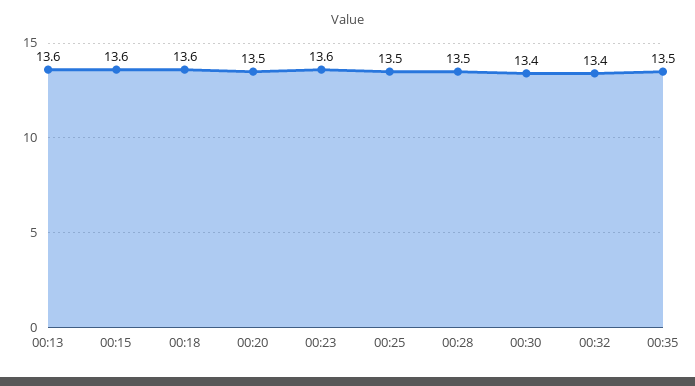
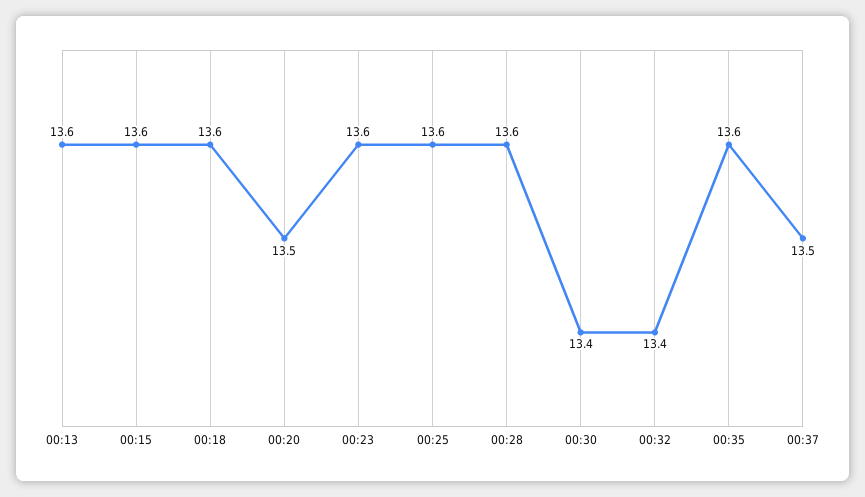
00:25: 13.5 -> 13.6
00:28: 13.5 -> 13.6
00:35: 13.5 -> 13.6
00:37: none -> 13.5

